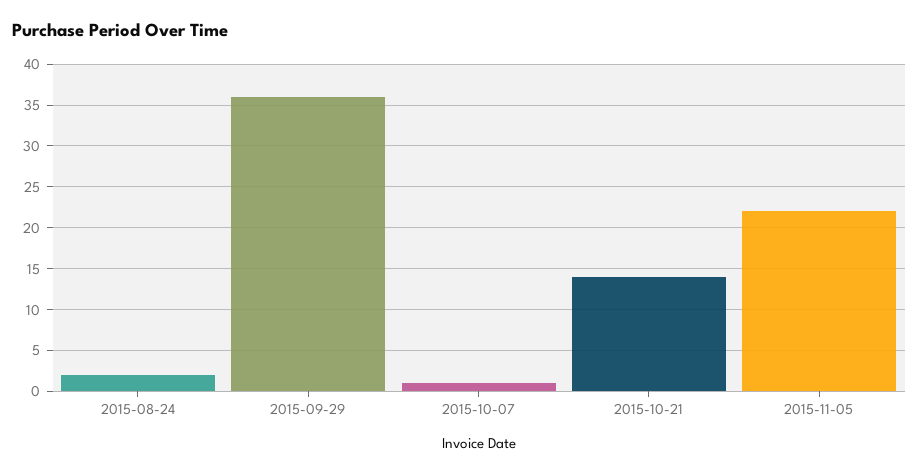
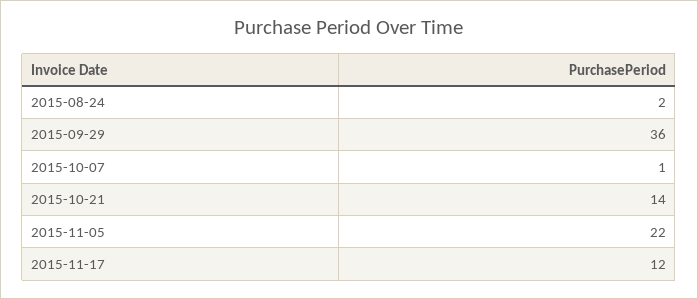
2015-11-17: none -> 12

